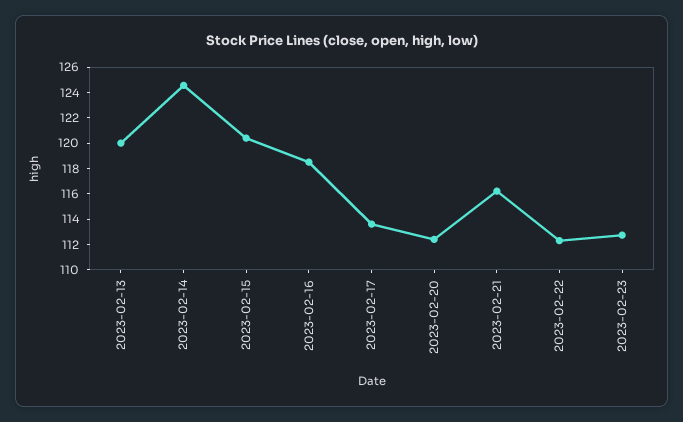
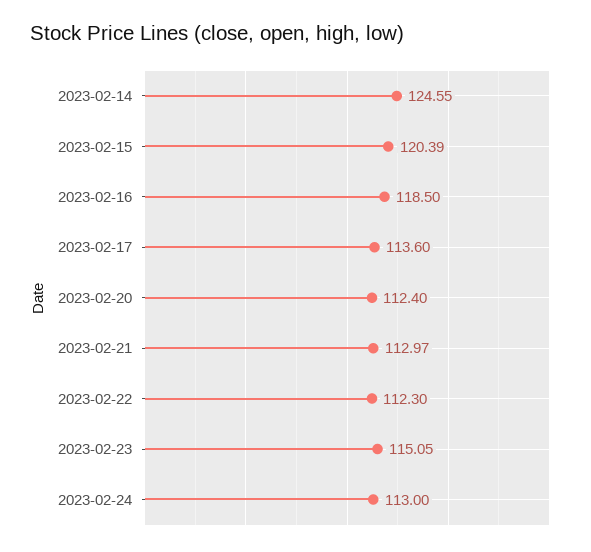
2023-02-13: 120 -> none
2023-02-21: 116 -> 112.97
2023-02-23: 113 -> 115.05
2023-02-24: none -> 113

